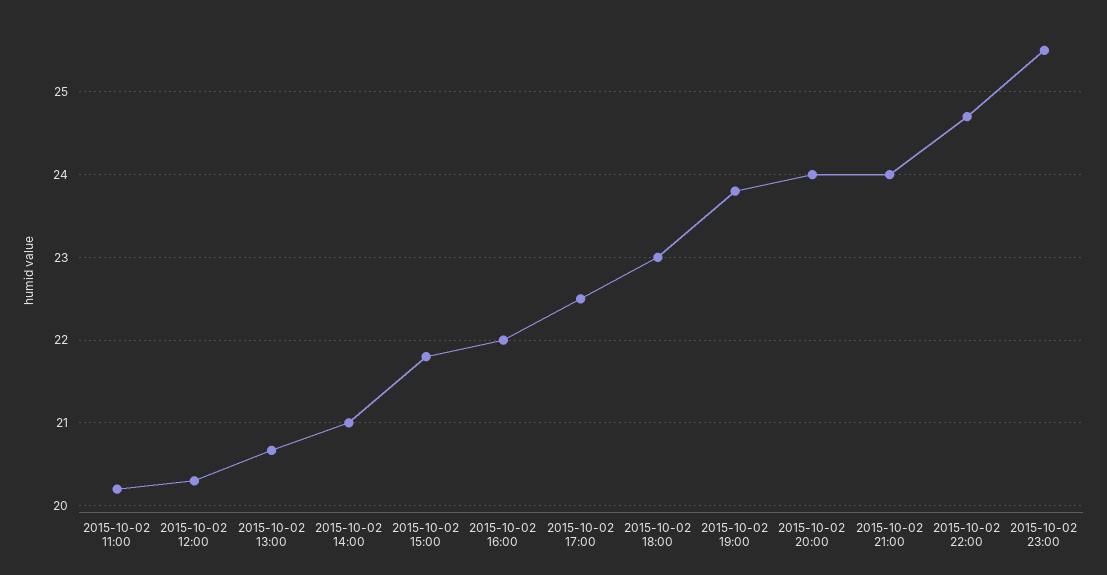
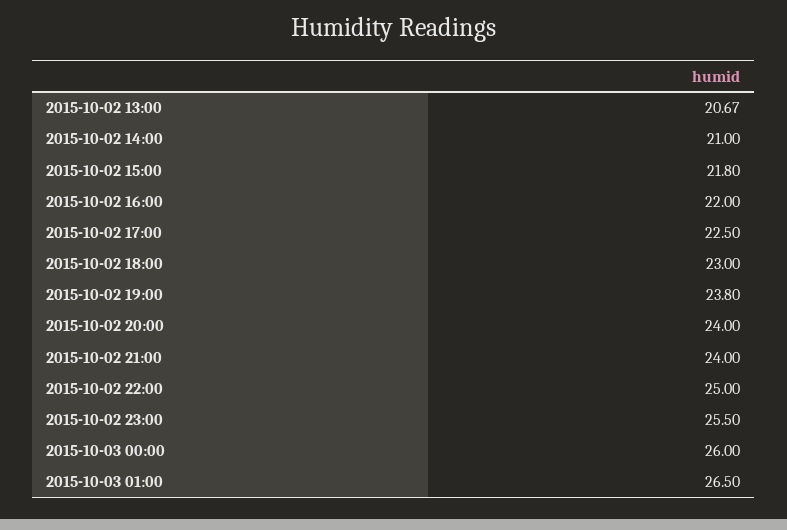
2015-10-02 11:00: 20.2 -> none
2015-10-02 12:00: 20.3 -> none
2015-10-02 22:00: 24.7 -> 25
2015-10-03 00:00: none -> 26
2015-10-03 01:00: none -> 26.5

